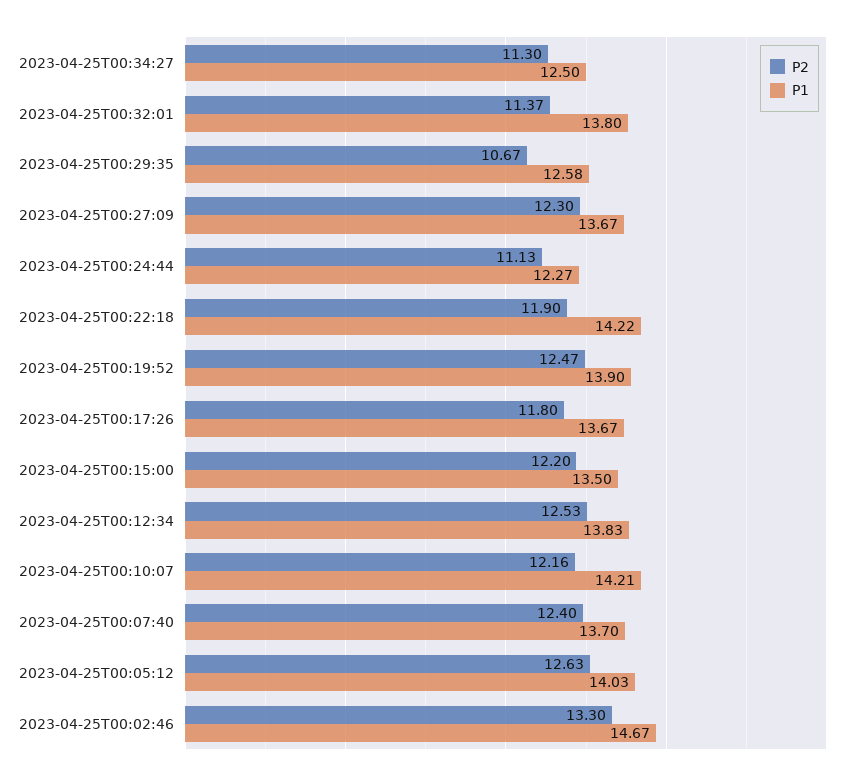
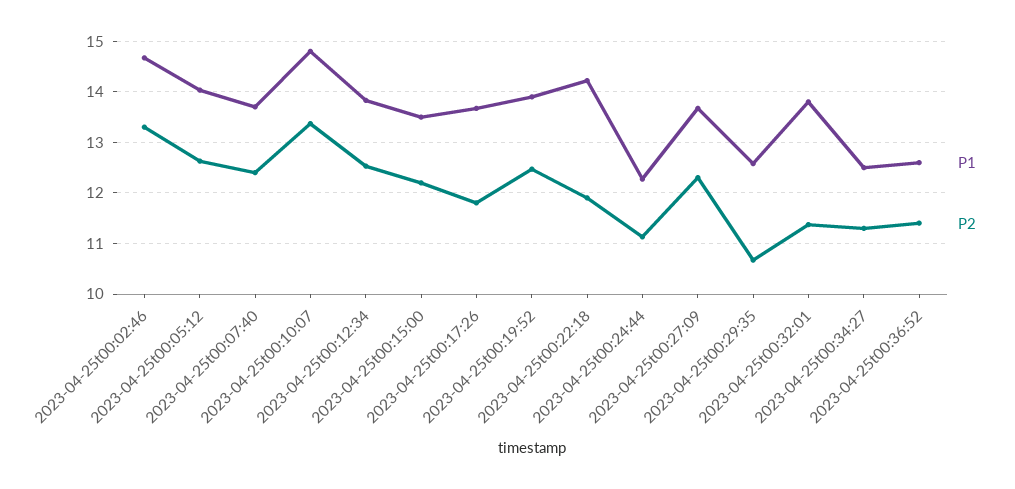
P2, 2023-04-25T00:10:07: 12.16 -> 13.4
P1, 2023-04-25T00:10:07: 14.21 -> 14.8
P1, 2023-04-25t00:36:52: none -> 12.6
P2, 2023-04-25t00:36:52: none -> 11.4

